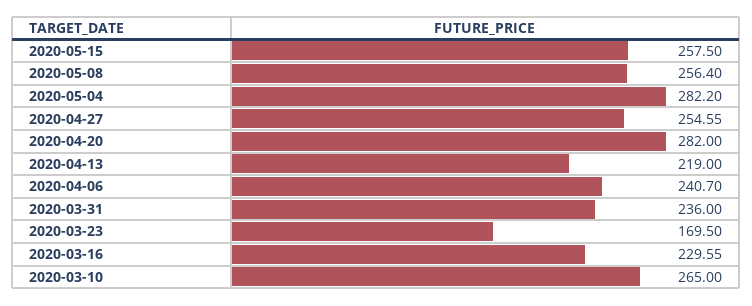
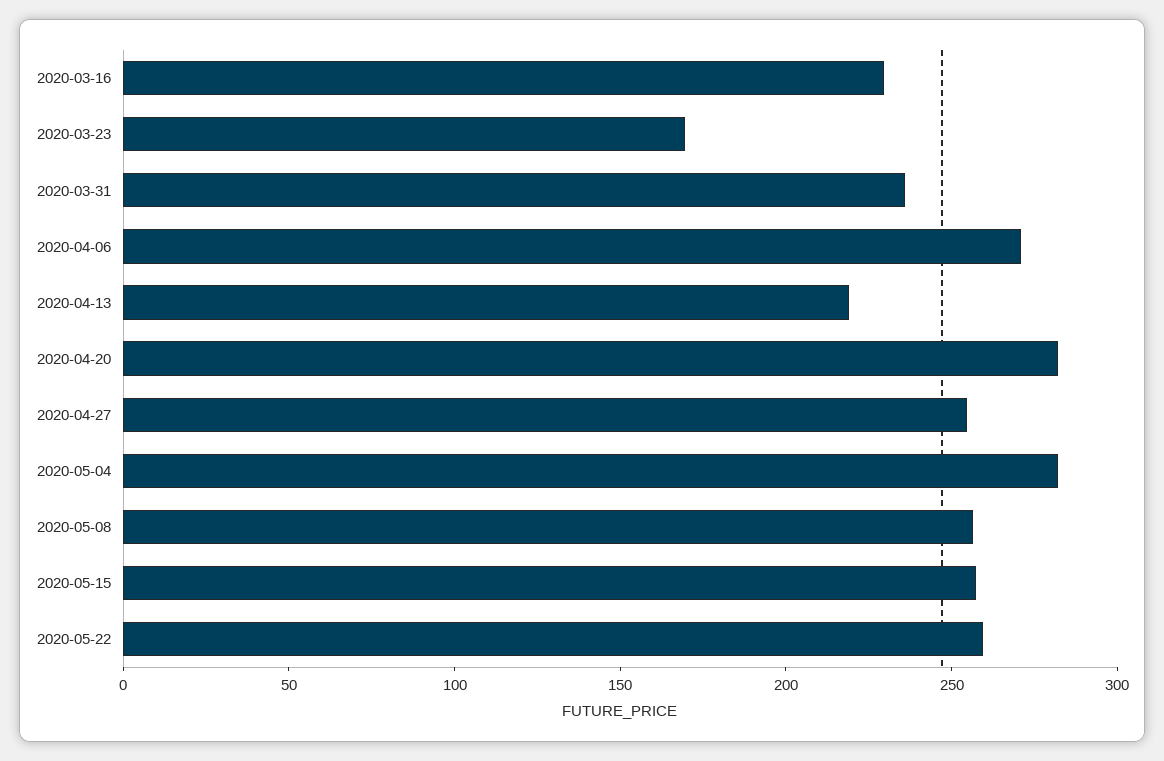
2020-04-06: 240.7 -> 270
2020-03-10: 265 -> none
2020-05-22: none -> 260

